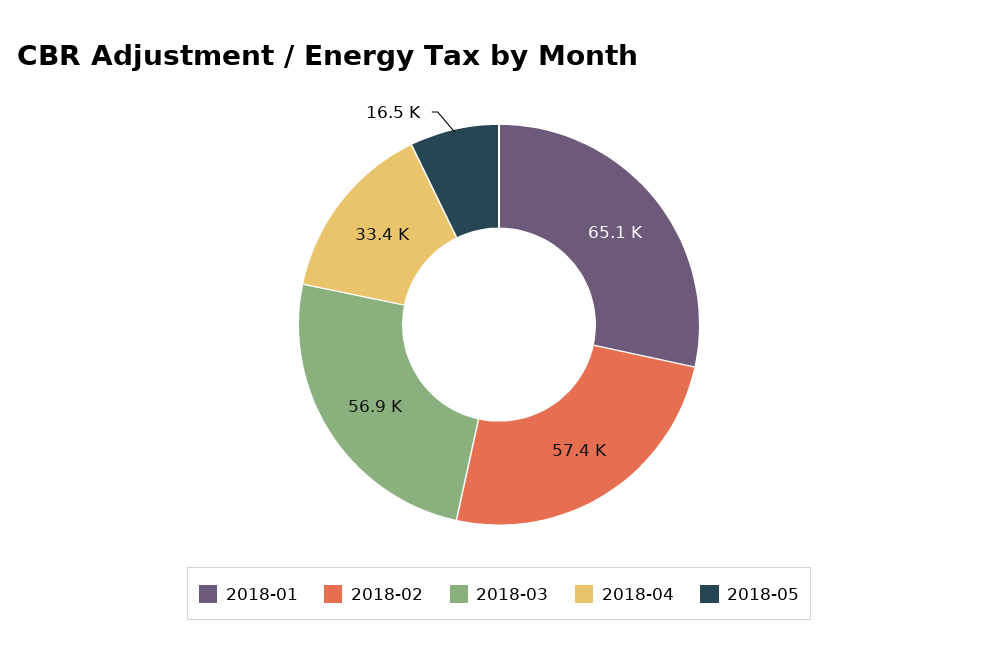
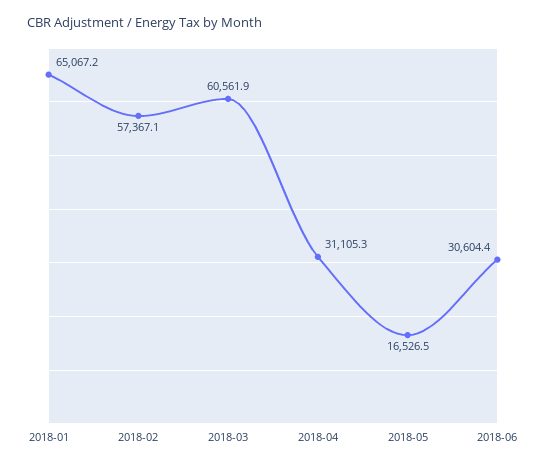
2018-03: 56900 -> 60561.9
2018-04: 33400 -> 31105.3
2018-06: none -> 30604.4

